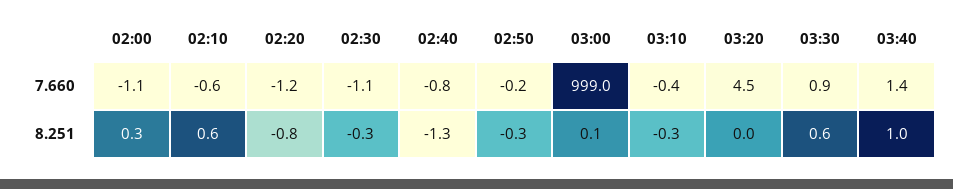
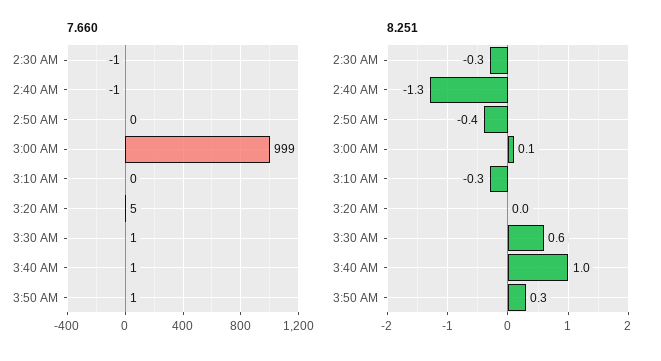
7.660, 02:00: -1.1 -> none
7.660, 02:10: -0.6 -> none
7.660, 02:20: -1.2 -> none
8.251, 02:00: 0.3 -> none
8.251, 02:10: 0.6 -> none
8.251, 02:20: -0.8 -> none
8.251, 02:50: -0.3 -> -0.4
7.660, 3:50 AM: none -> 1
8.251, 3:50 AM: none -> 0.3

